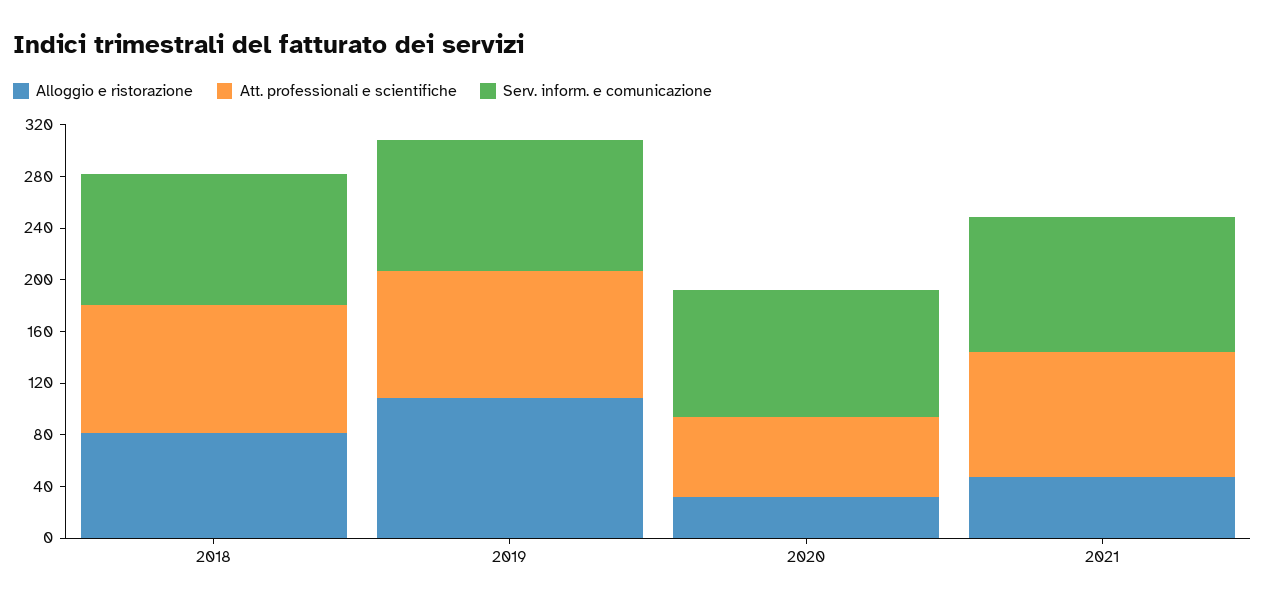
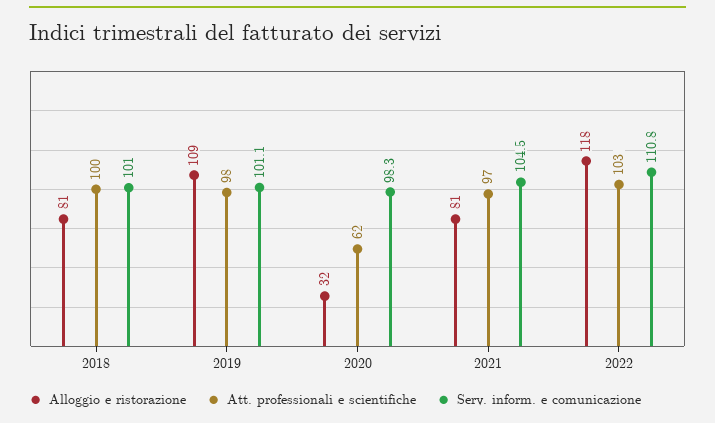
Alloggio e ristorazione, 2021: 50 -> 81
Alloggio e ristorazione, 2022: none -> 118
Att. professionali e scientifiche, 2022: none -> 103
Serv. inform. e comunicazione, 2022: none -> 110.8

